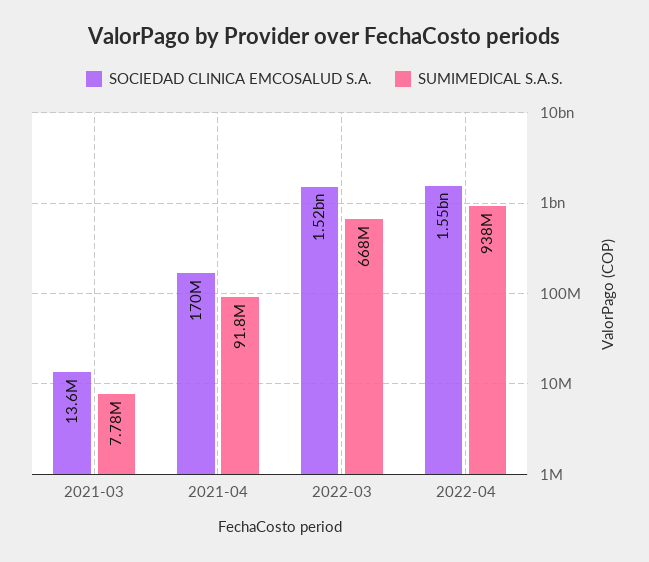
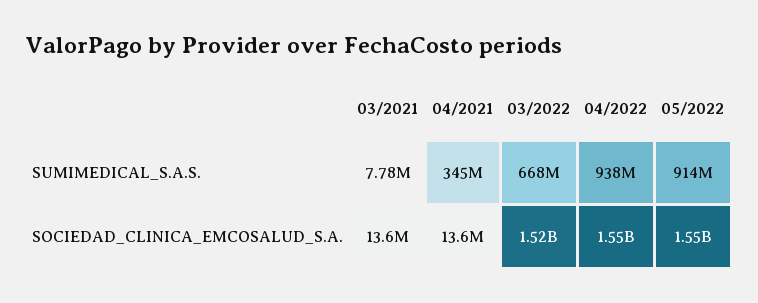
SOCIEDAD CLINICA EMCOSALUD S.A., 2021-04: 170000000 -> 13600000
SUMIMEDICAL S.A.S., 2021-04: 91800000 -> 345000000
SUMIMEDICAL S.A.S., 05/2022: none -> 914000000
SOCIEDAD CLINICA EMCOSALUD S.A., 05/2022: none -> 1550000000

